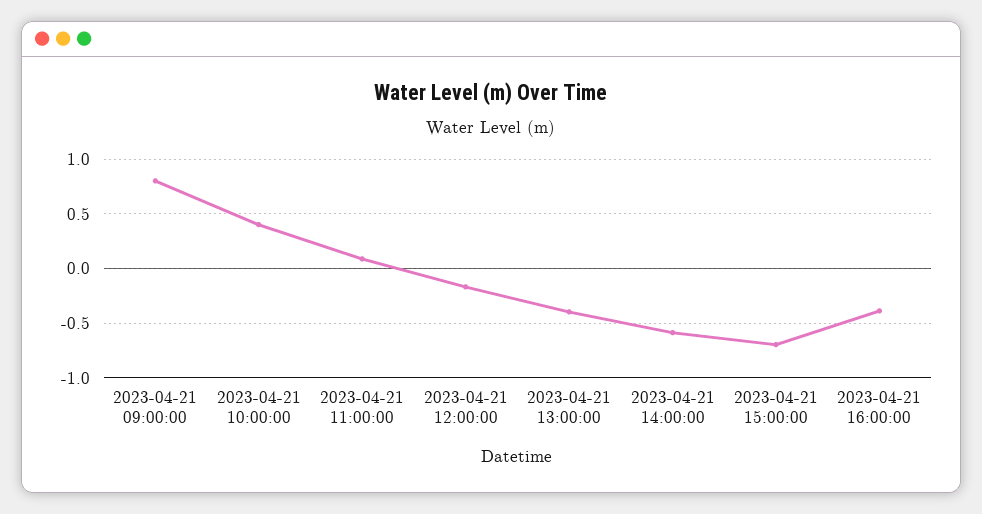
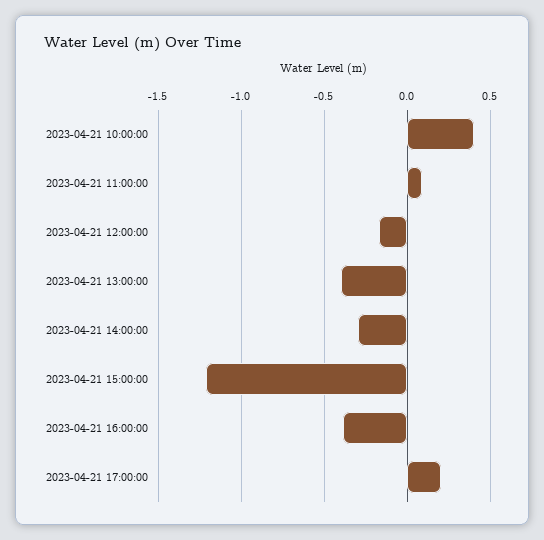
2023-04-21 09:00:00: 0.8 -> none
2023-04-21 14:00:00: -0.6 -> -0.3
2023-04-21 15:00:00: -0.7 -> -1.2
2023-04-21 17:00:00: none -> 0.2

